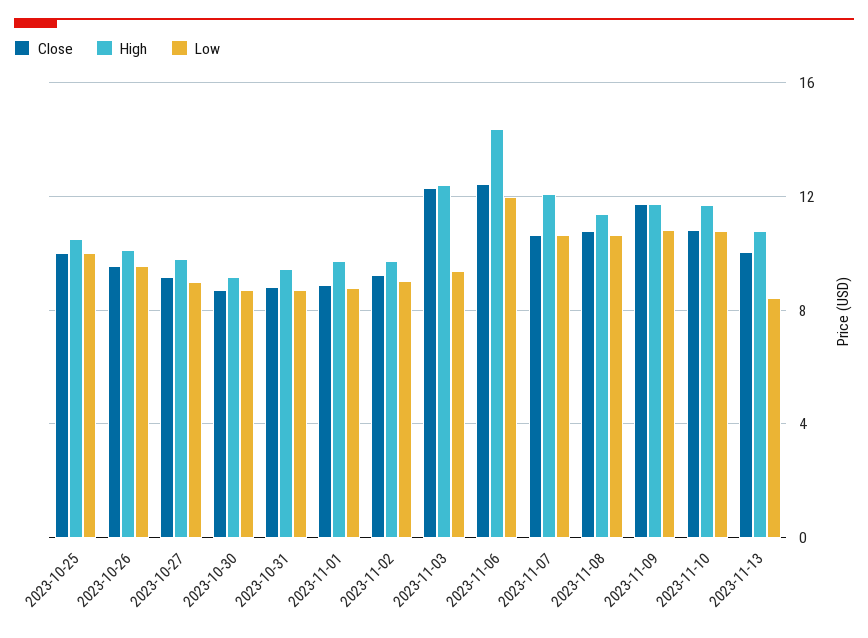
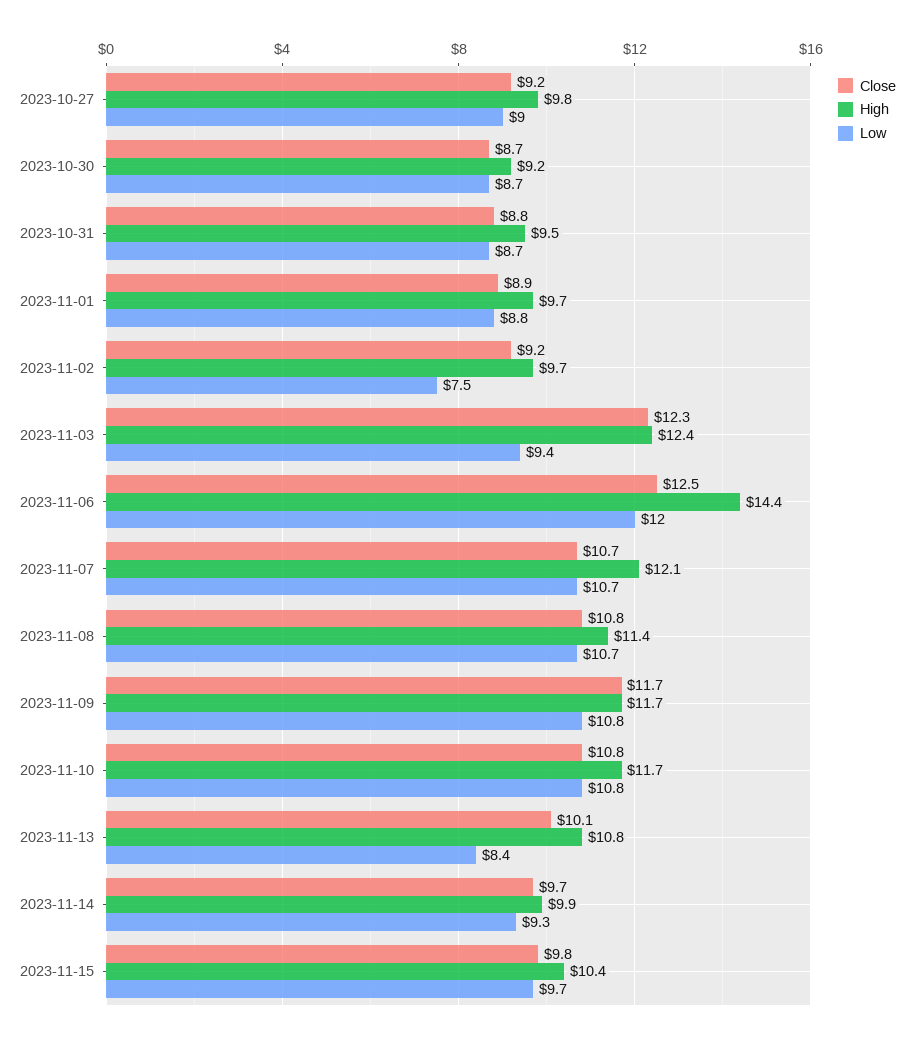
Close, 2023-10-25: 10 -> none
High, 2023-10-25: 10.5 -> none
Low, 2023-10-25: 10 -> none
Close, 2023-10-26: 9.5 -> none
High, 2023-10-26: 10 -> none
Low, 2023-10-26: 9.5 -> none
Low, 2023-11-02: 9 -> 7.5
Close, 2023-11-14: none -> 9.7
High, 2023-11-14: none -> 9.9
Low, 2023-11-14: none -> 9.3
Close, 2023-11-15: none -> 9.8
High, 2023-11-15: none -> 10.4
Low, 2023-11-15: none -> 9.7

